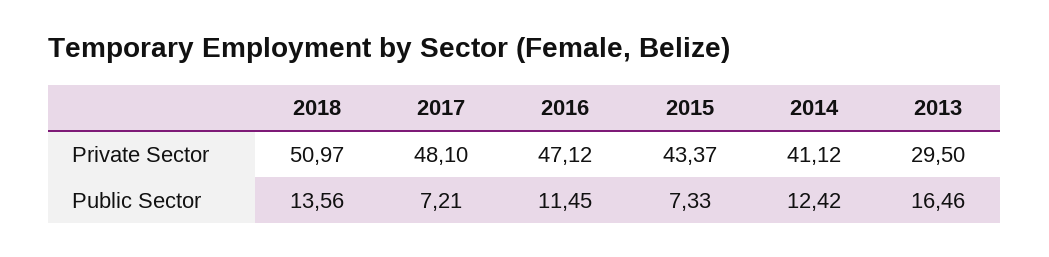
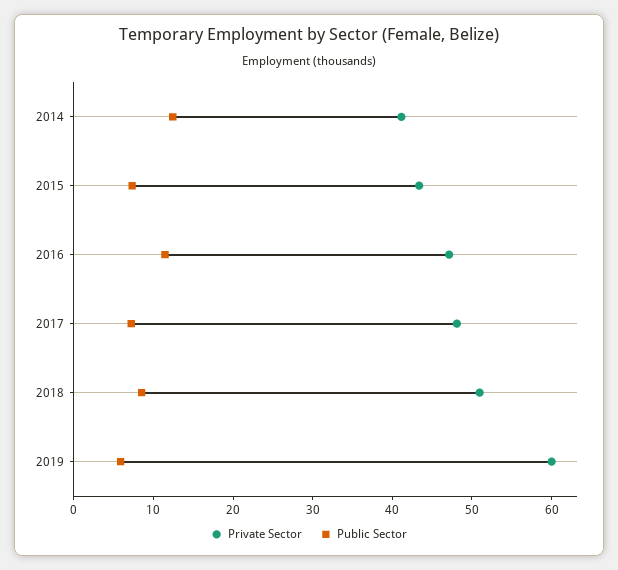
Private Sector, 2013: 29.5 -> none
Public Sector, 2018: 13.56 -> 8
Public Sector, 2013: 16.46 -> none
Private Sector, 2019: none -> 60
Public Sector, 2019: none -> 6

